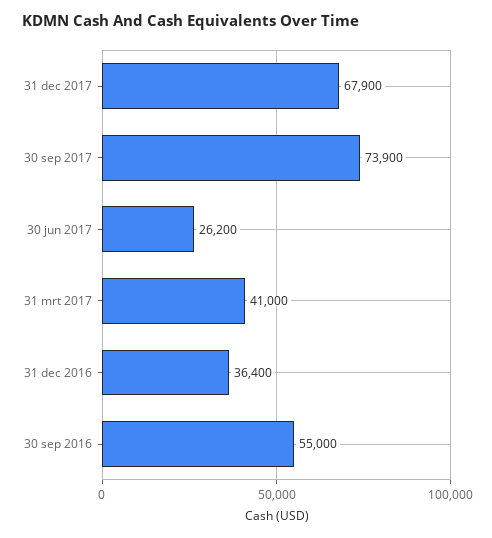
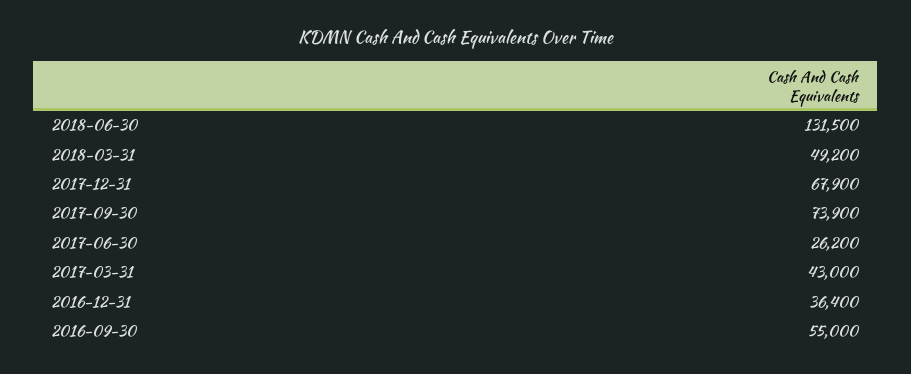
31 mrt 2017: 41000 -> 43000
2018-06-30: none -> 131500
2018-03-31: none -> 49200

